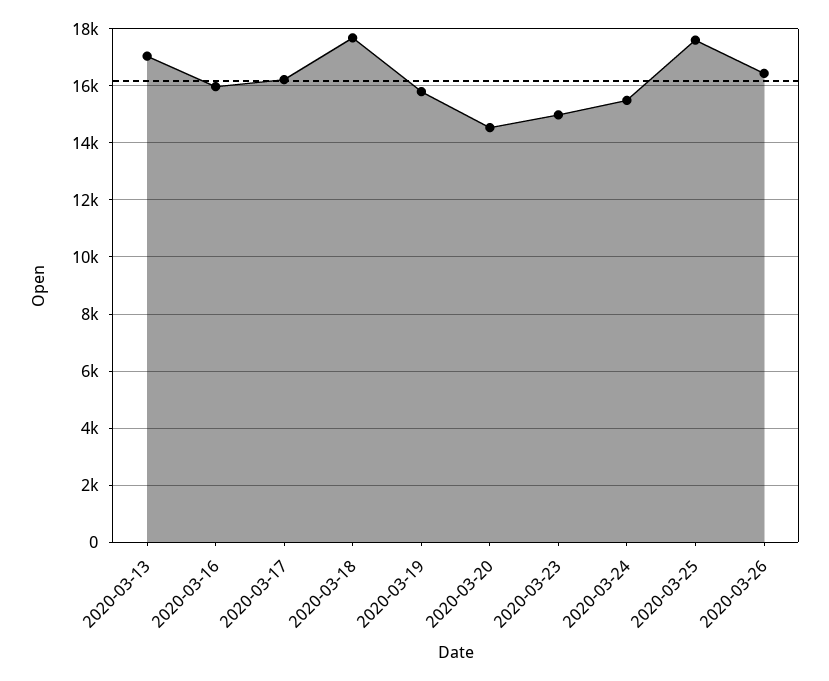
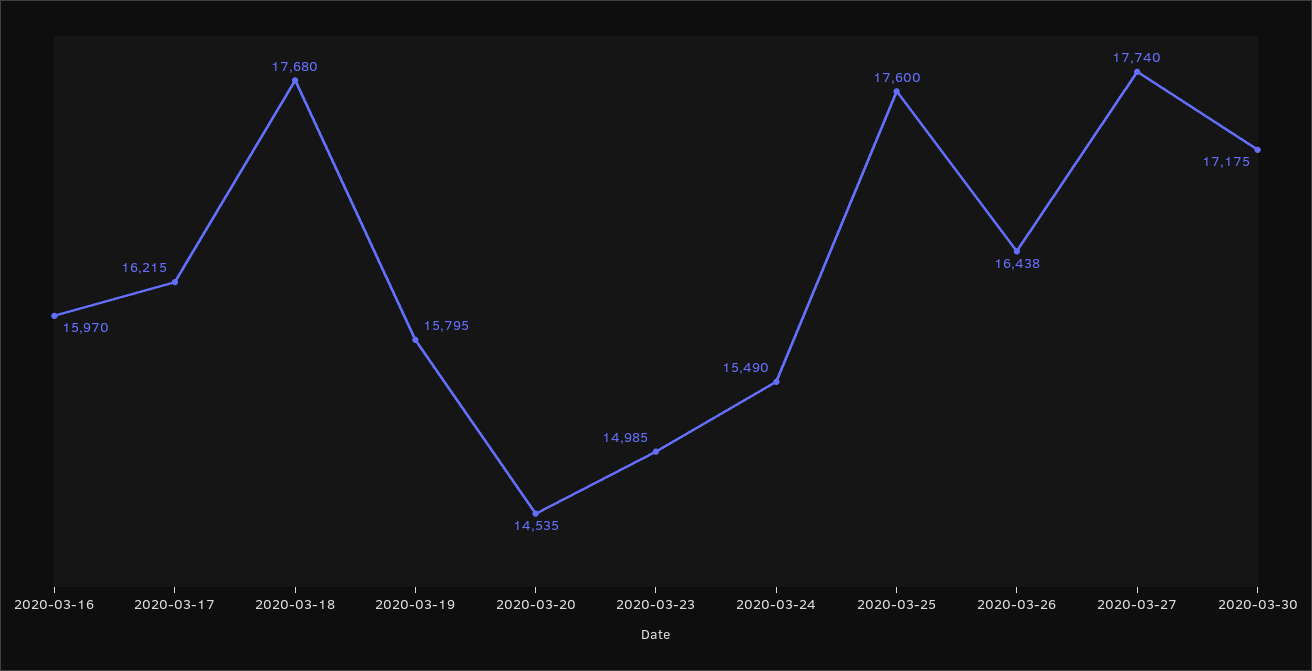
2020-03-13: 17000 -> none
2020-03-27: none -> 17740
2020-03-30: none -> 17175

